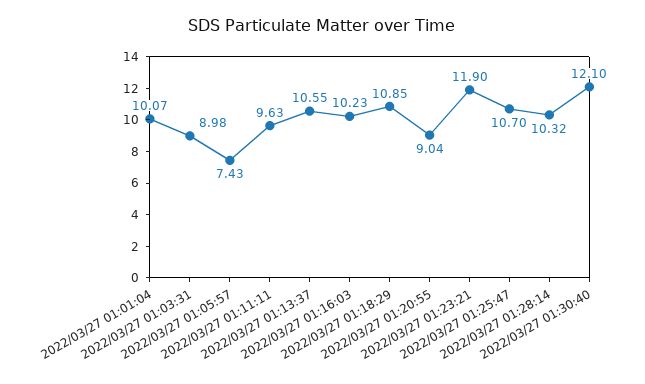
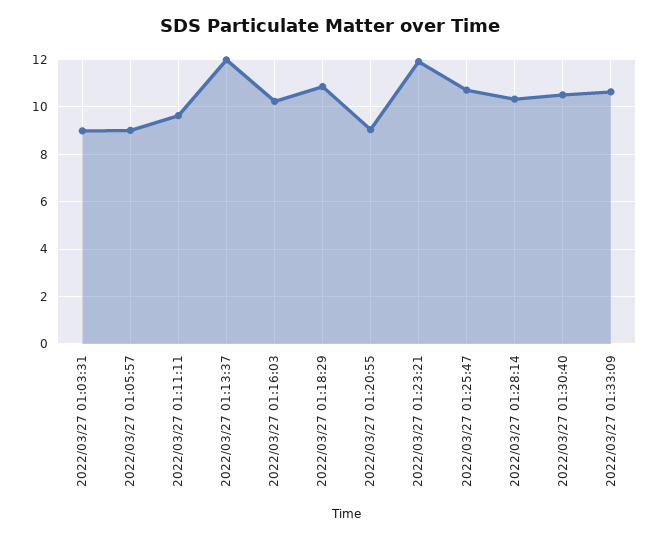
2022/03/27 01:01:04: 10.07 -> none
2022/03/27 01:05:57: 7.43 -> 9
2022/03/27 01:13:37: 10.55 -> 12
2022/03/27 01:30:40: 12.1 -> 10.5
2022/03/27 01:33:09: none -> 10.5

